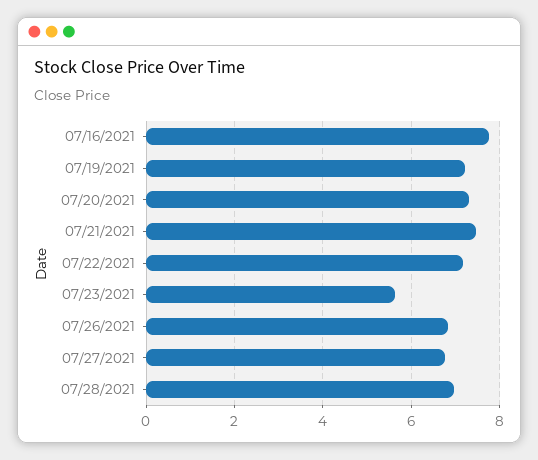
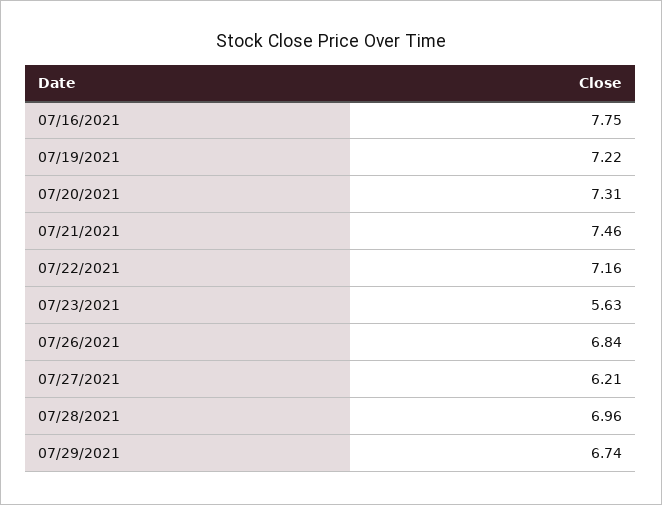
07/27/2021: 6.8 -> 6.21
07/29/2021: none -> 6.74

